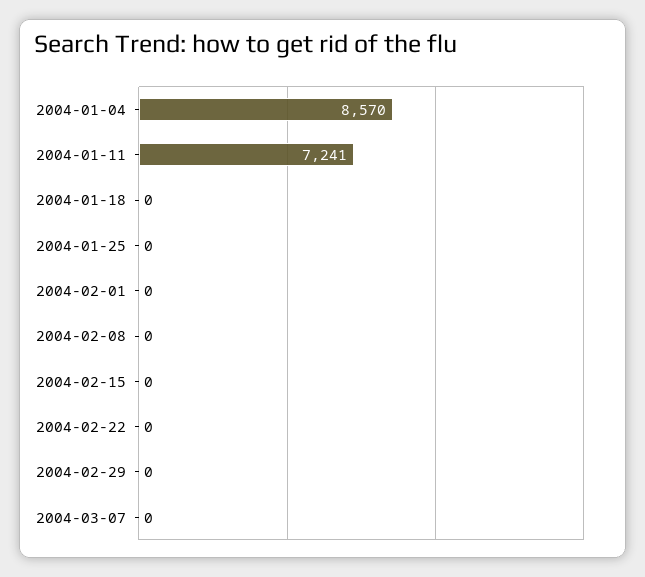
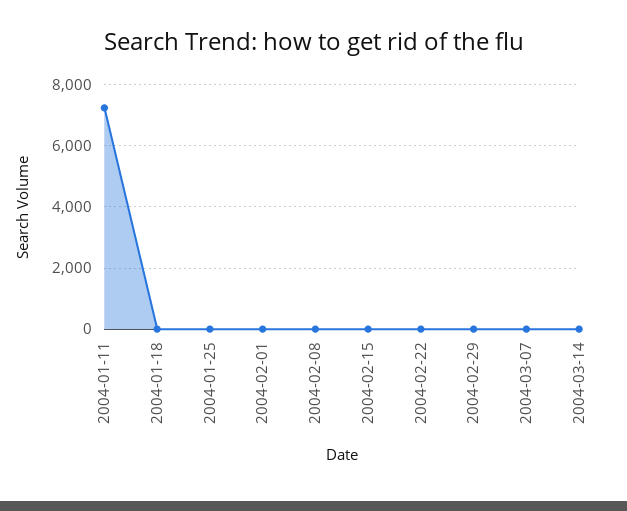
2004-01-04: 8570 -> none
2004-03-14: none -> 0

